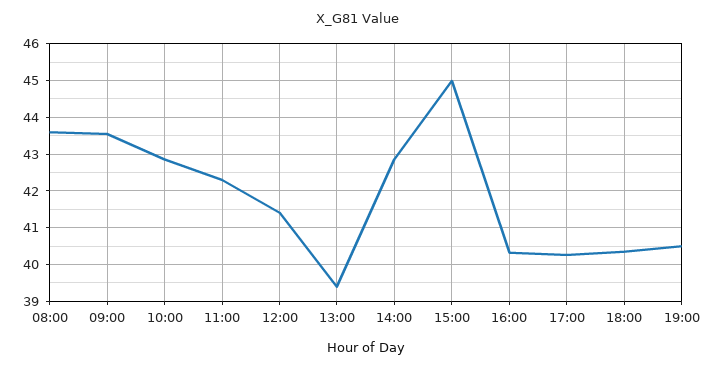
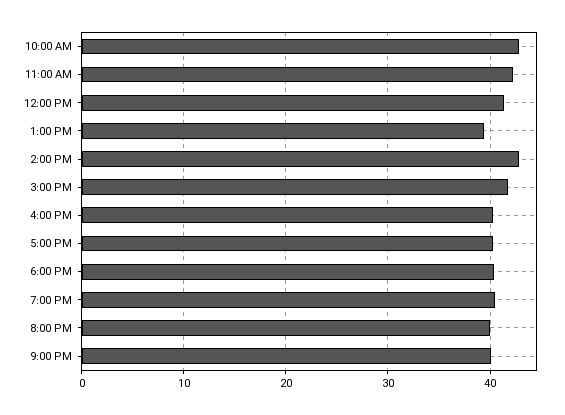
08:00: 43.6 -> none
09:00: 43.6 -> none
15:00: 45 -> 42
8:00 PM: none -> 40
9:00 PM: none -> 40

